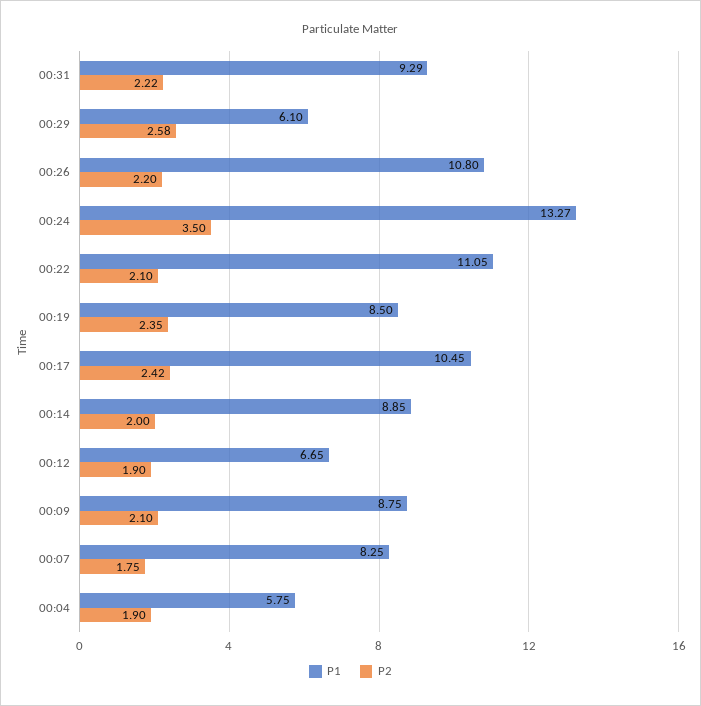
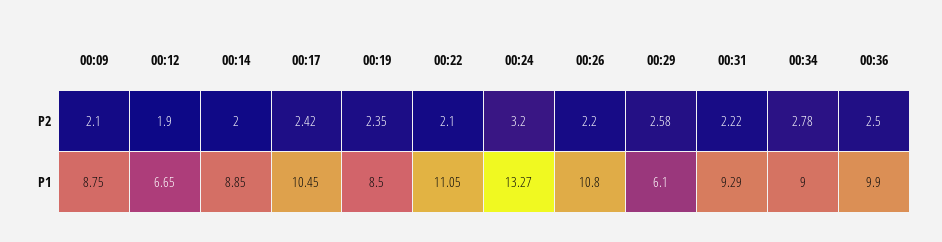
P2, 00:24: 3.5 -> 3.2
P1, 00:07: 8.25 -> none
P2, 00:07: 1.75 -> none
P1, 00:04: 5.75 -> none
P2, 00:04: 1.9 -> none
P2, 00:34: none -> 2.78
P2, 00:36: none -> 2.5
P1, 00:34: none -> 9
P1, 00:36: none -> 9.9

